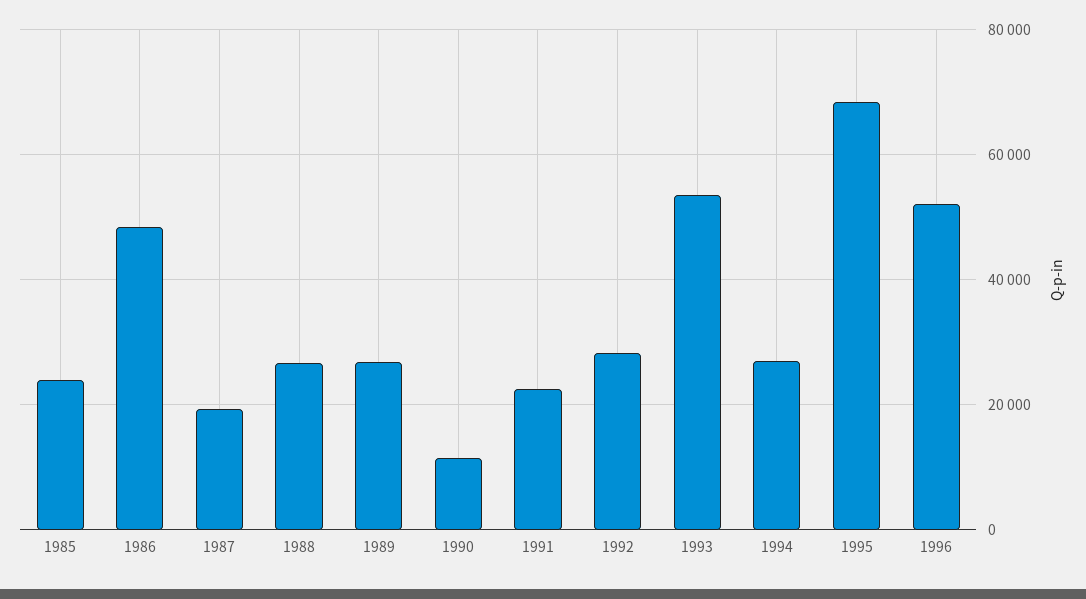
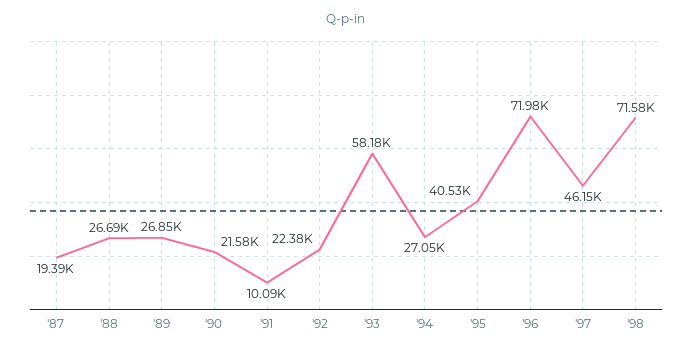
1985: 24000 -> none
1986: 48000 -> none
1990: 12000 -> 21580
1991: 22000 -> 10090
1992: 28000 -> 22380
1993: 54000 -> 58180
1995: 68000 -> 40530
1996: 52000 -> 71980
'97: none -> 46150
'98: none -> 71580

